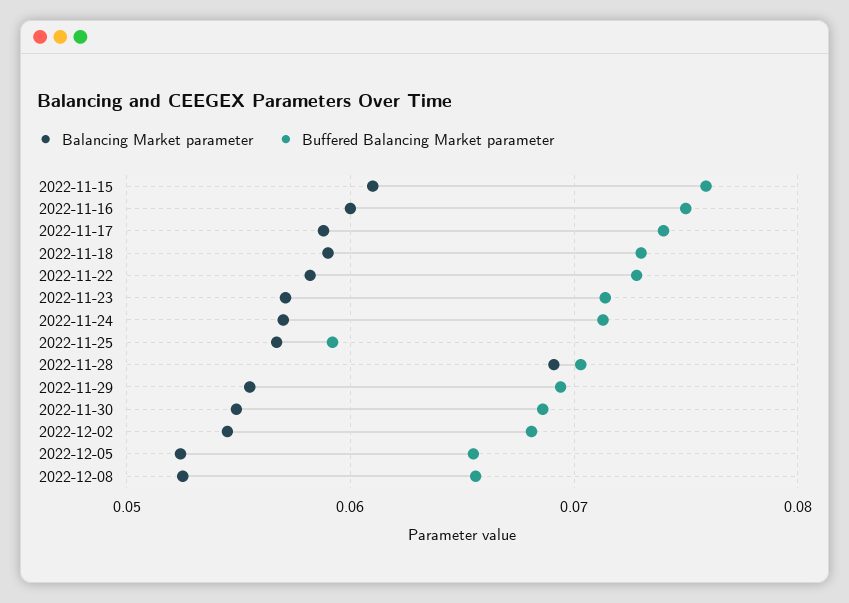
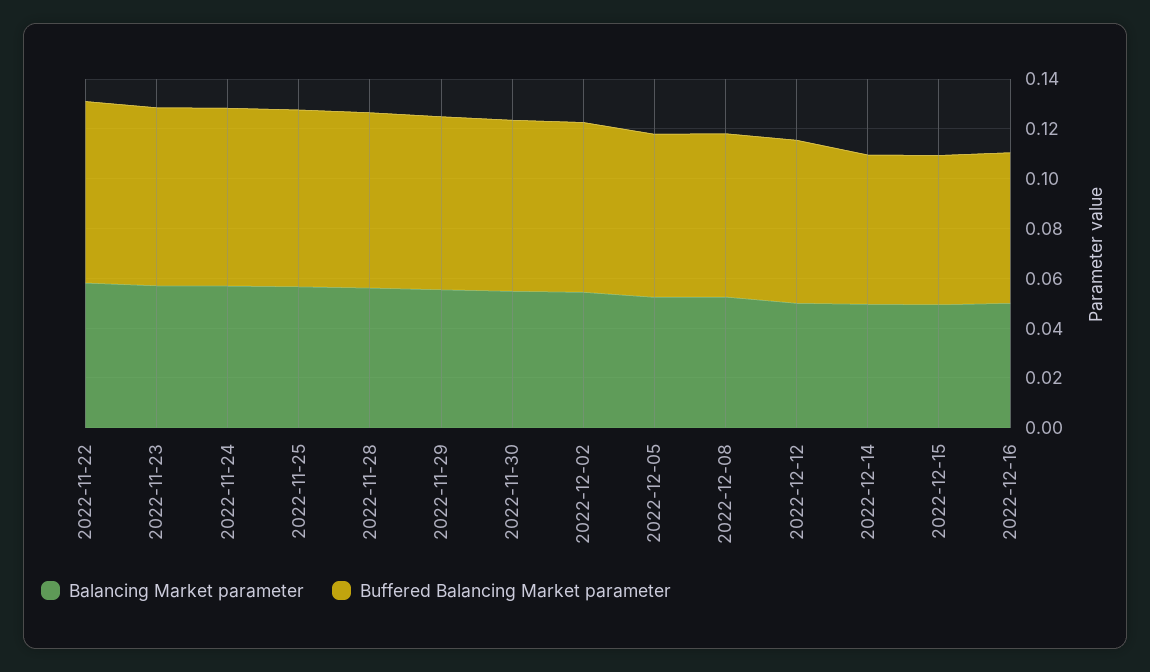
Balancing Market parameter, 2022-11-15: 0.061 -> none
Buffered Balancing Market parameter, 2022-11-15: 0.076 -> none
Balancing Market parameter, 2022-11-16: 0.06 -> none
Buffered Balancing Market parameter, 2022-11-16: 0.075 -> none
Balancing Market parameter, 2022-11-17: 0.059 -> none
Buffered Balancing Market parameter, 2022-11-17: 0.074 -> none
Balancing Market parameter, 2022-11-18: 0.059 -> none
Buffered Balancing Market parameter, 2022-11-18: 0.073 -> none
Buffered Balancing Market parameter, 2022-11-25: 0.059 -> 0.07
Balancing Market parameter, 2022-11-28: 0.069 -> 0.055
Balancing Market parameter, 2022-12-12: none -> 0.05
Buffered Balancing Market parameter, 2022-12-12: none -> 0.065
Balancing Market parameter, 2022-12-14: none -> 0.05
Buffered Balancing Market parameter, 2022-12-14: none -> 0.06
Balancing Market parameter, 2022-12-15: none -> 0.05
Buffered Balancing Market parameter, 2022-12-15: none -> 0.06
Balancing Market parameter, 2022-12-16: none -> 0.05
Buffered Balancing Market parameter, 2022-12-16: none -> 0.06

